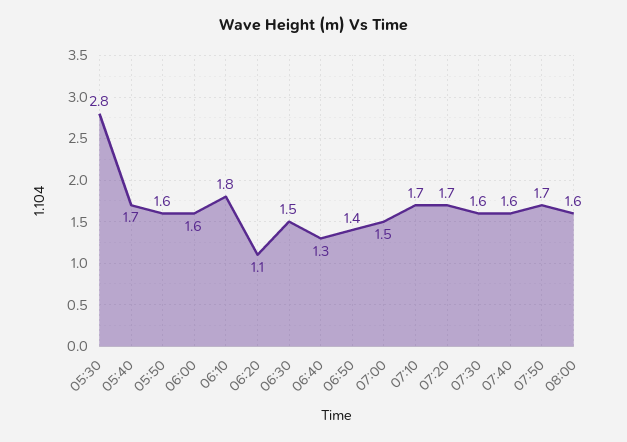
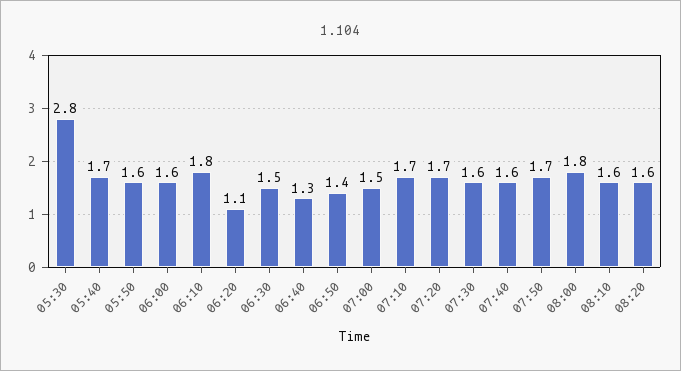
08:00: 1.6 -> 1.8
08:10: none -> 1.6
08:20: none -> 1.6

